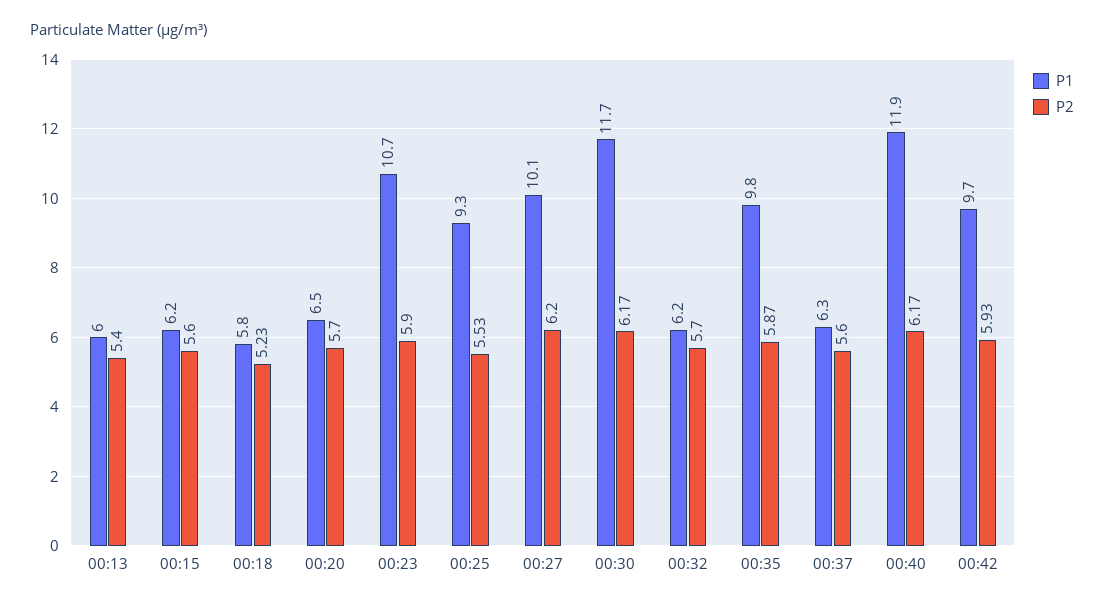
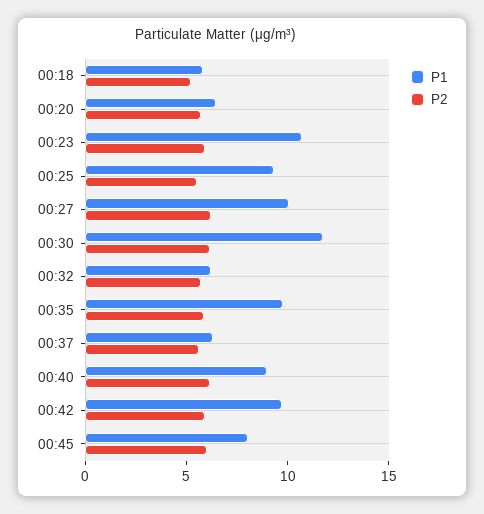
P1, 00:13: 6 -> none
P2, 00:13: 5.4 -> none
P1, 00:15: 6.2 -> none
P2, 00:15: 5.6 -> none
P1, 00:40: 11.9 -> 9
P1, 00:45: none -> 8
P2, 00:45: none -> 6

